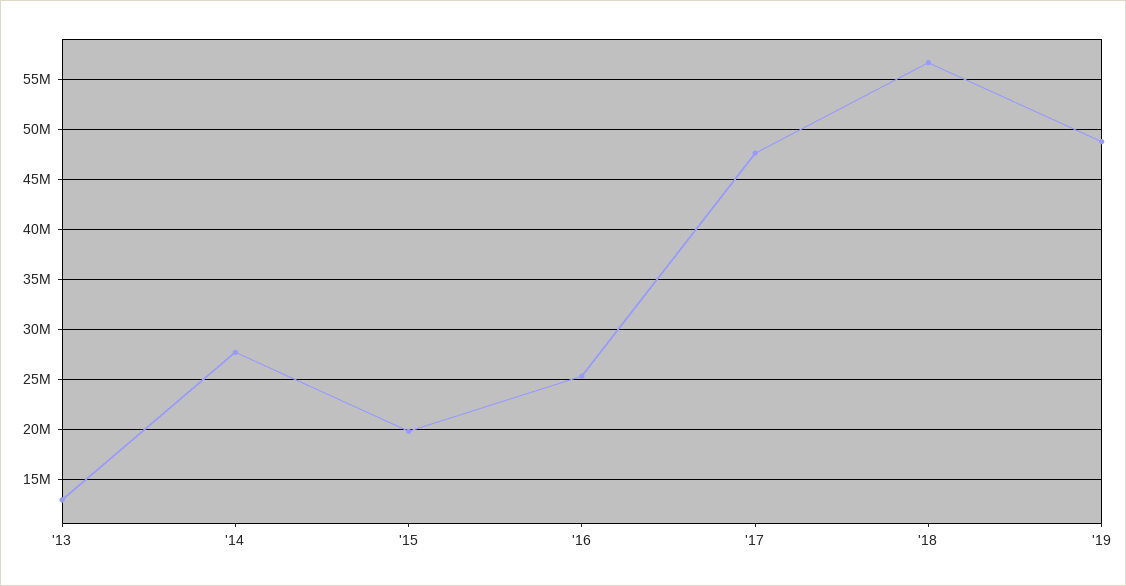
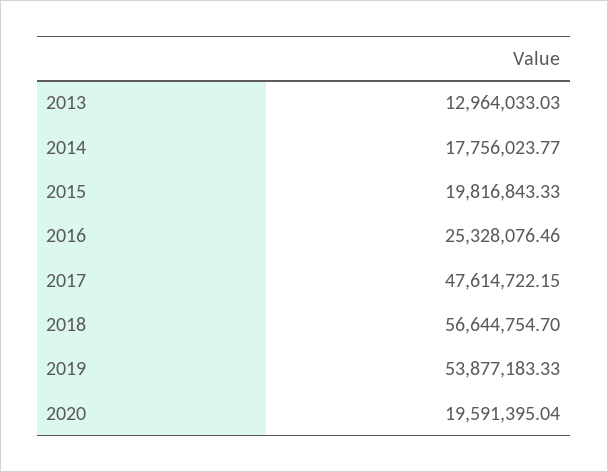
'14: 28000000 -> 17756023.77
'19: 49000000 -> 53877183.33
2020: none -> 19591395.04

